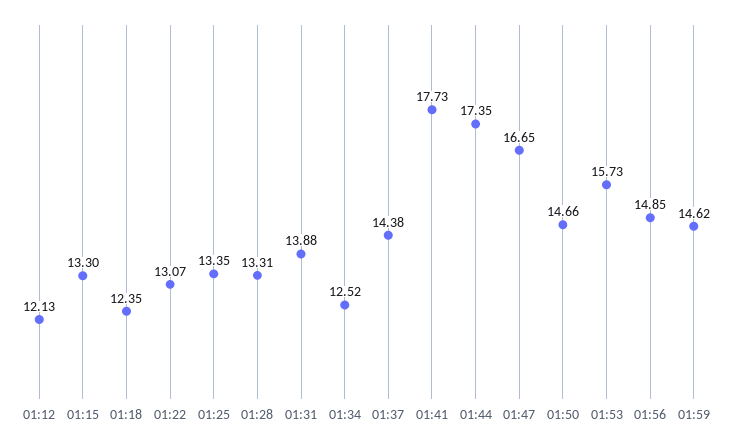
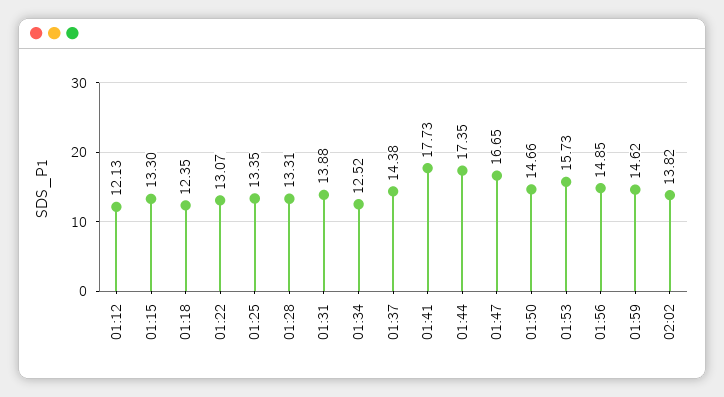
02:02: none -> 13.82

